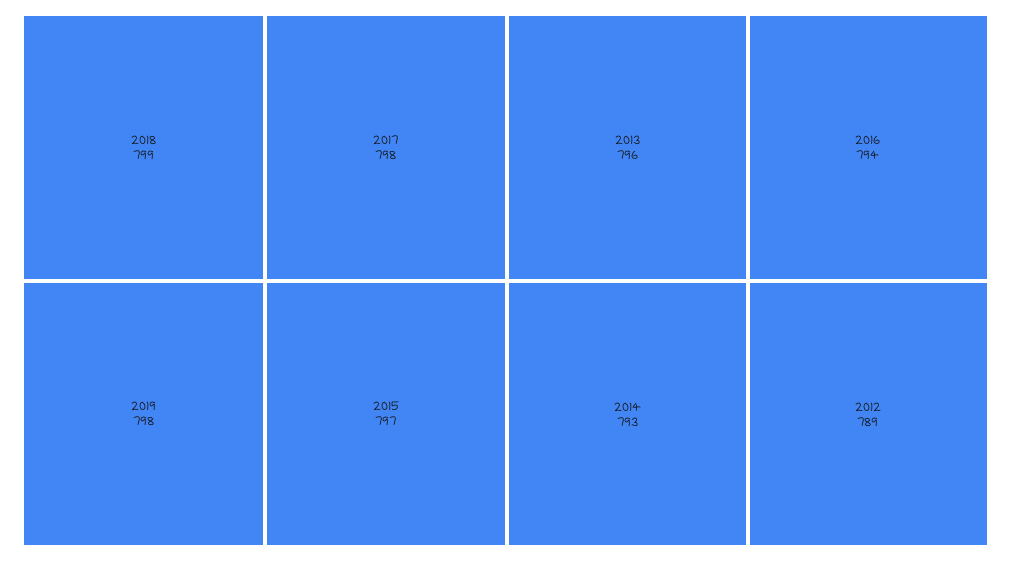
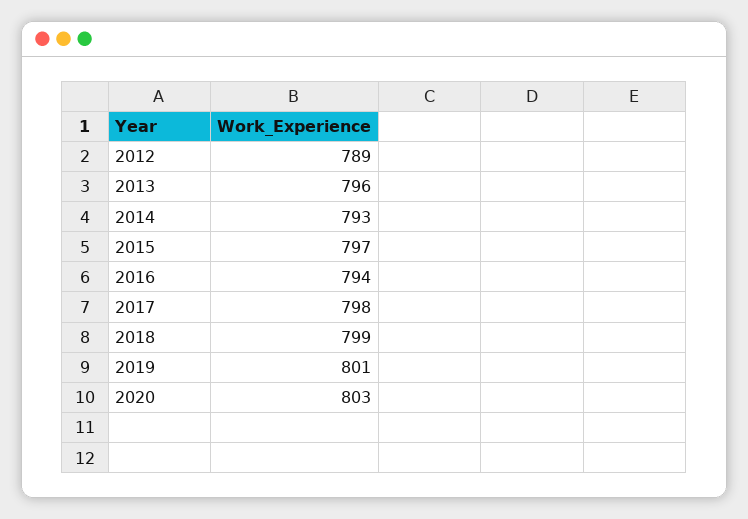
2019: 798 -> 801
2020: none -> 803

